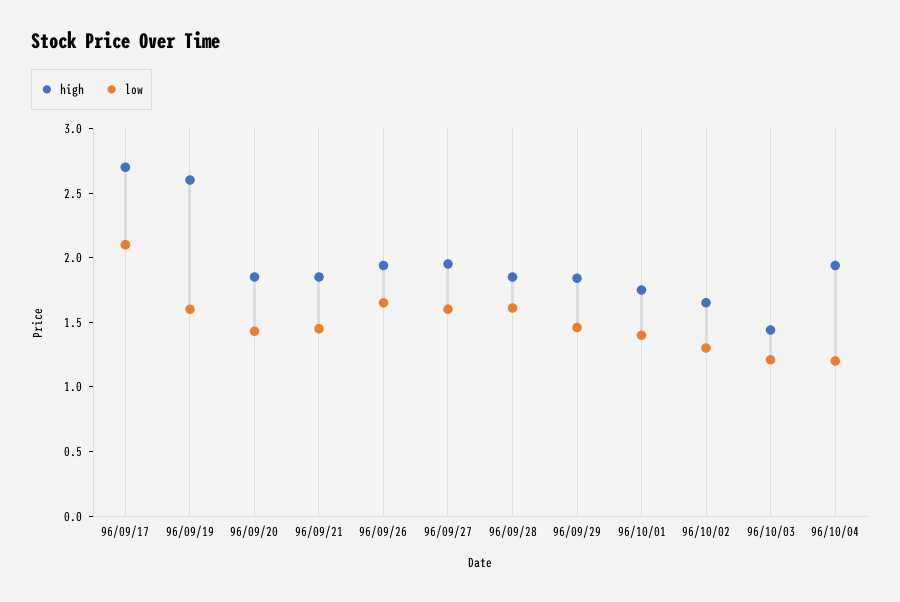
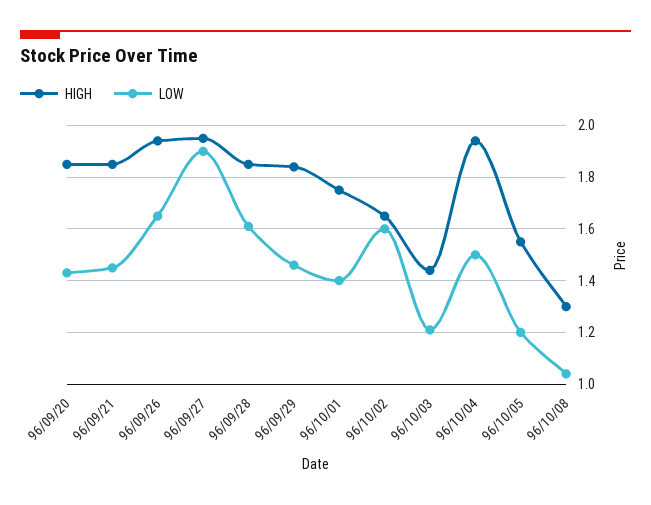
high, 96/09/17: 2.7 -> none
low, 96/09/17: 2.1 -> none
high, 96/09/19: 2.6 -> none
low, 96/09/19: 1.6 -> none
low, 96/09/27: 1.6 -> 1.9
low, 96/10/02: 1.3 -> 1.6
low, 96/10/04: 1.2 -> 1.5
high, 96/10/05: none -> 1.55
low, 96/10/05: none -> 1.2
high, 96/10/08: none -> 1.3
low, 96/10/08: none -> 1.05

